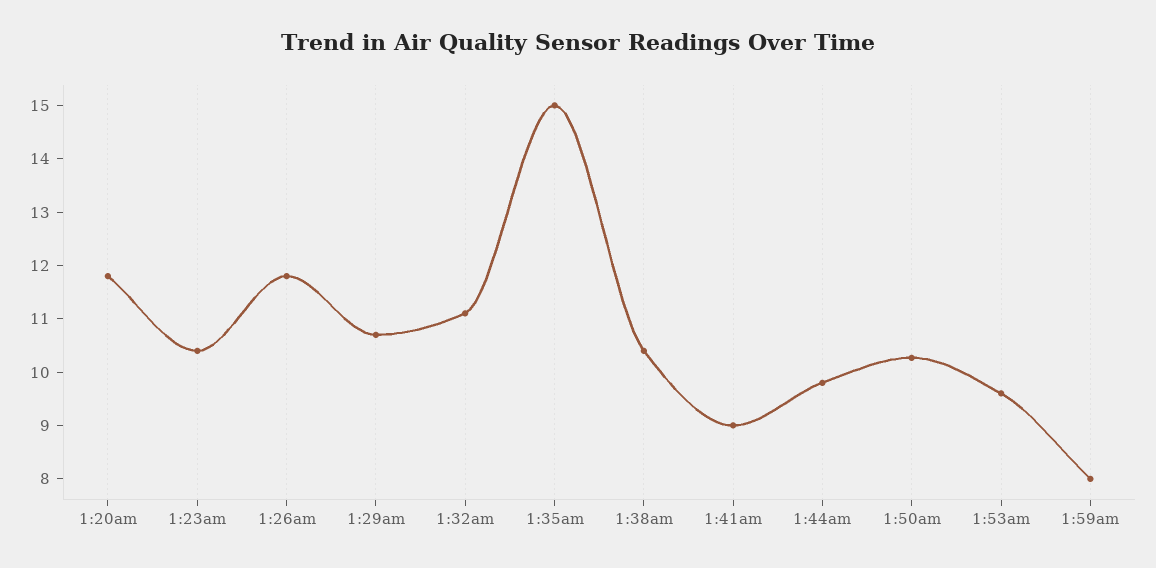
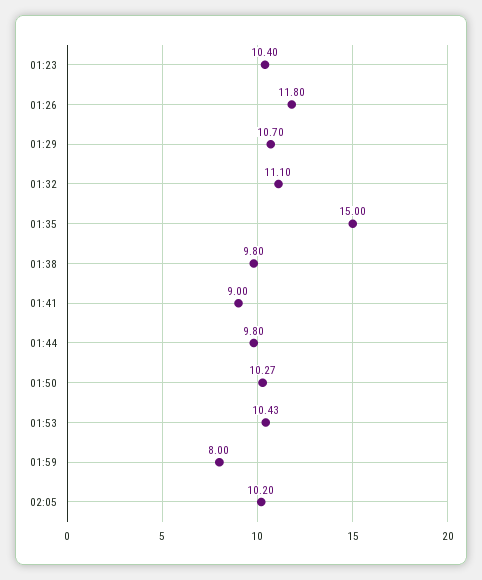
1:20am: 11.8 -> none
1:38am: 10.4 -> 9.8
1:53am: 9.6 -> 10.43
02:05: none -> 10.2

